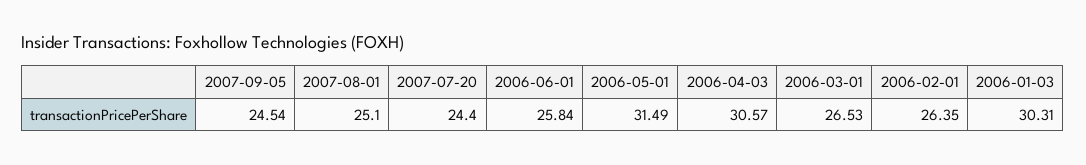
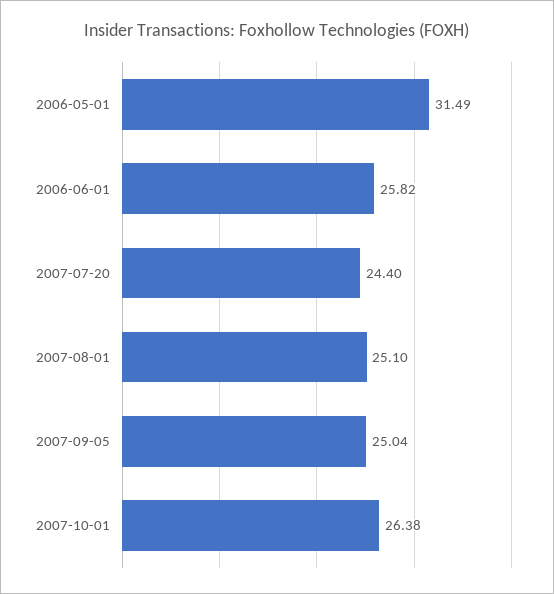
2007-09-05: 24.54 -> 25.04
2006-06-01: 25.84 -> 25.82
2006-04-03: 30.57 -> none
2006-03-01: 26.53 -> none
2006-02-01: 26.35 -> none
2006-01-03: 30.31 -> none
2007-10-01: none -> 26.38

